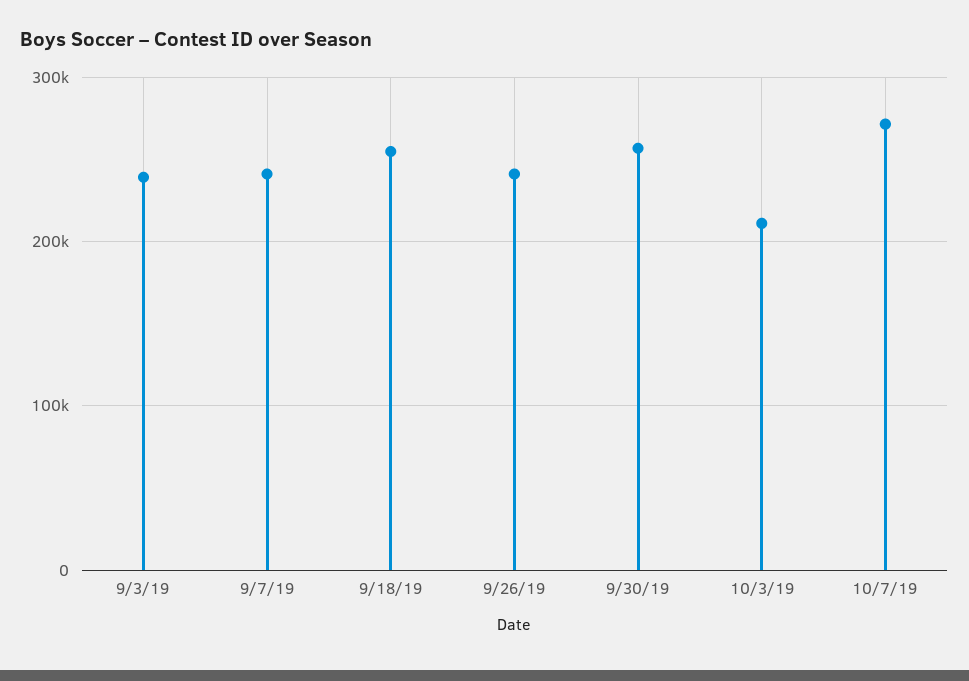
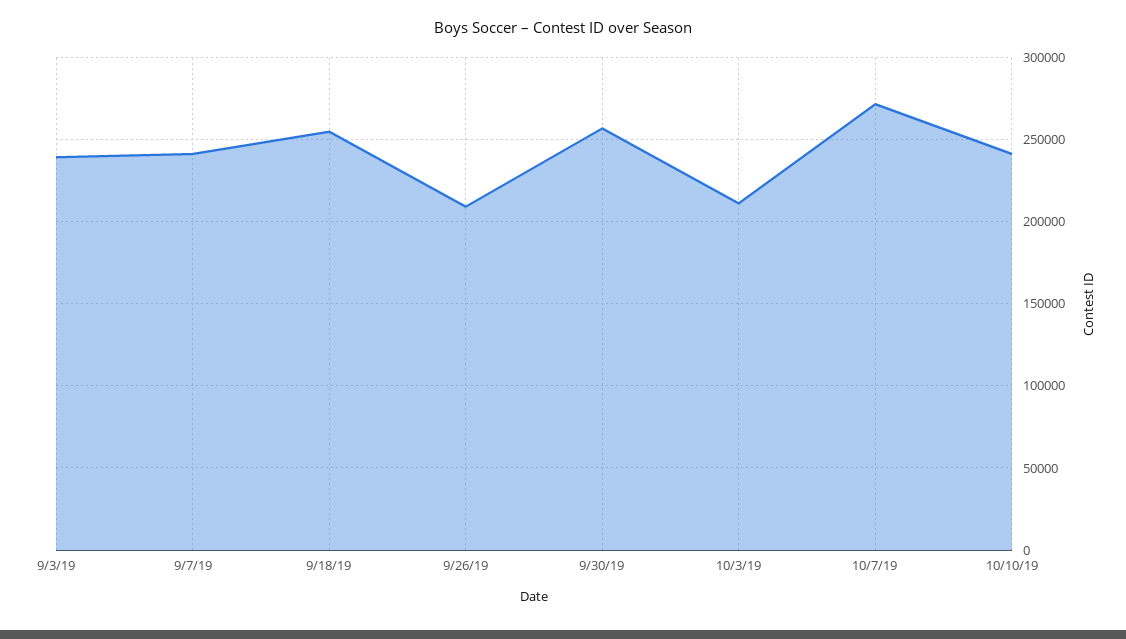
9/26/19: 240000 -> 210000
10/10/19: none -> 240000

